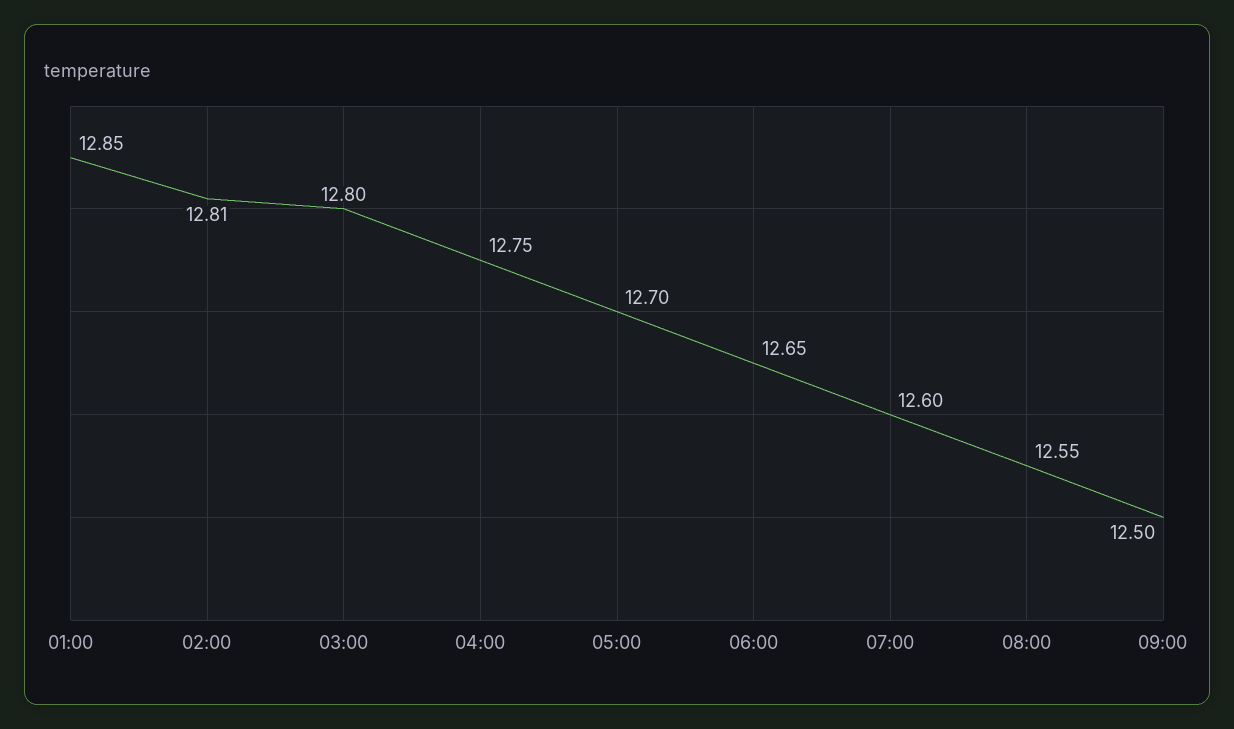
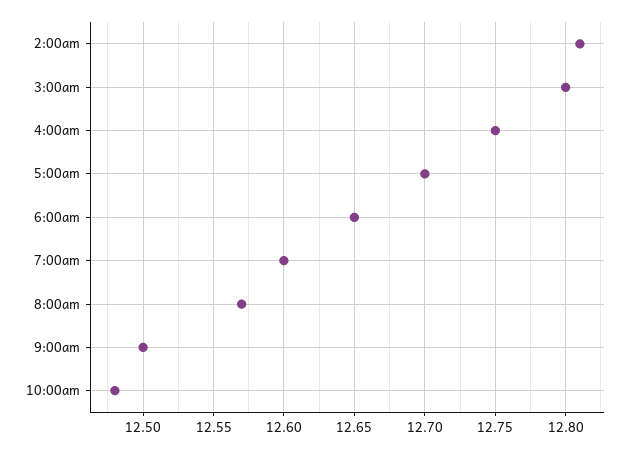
01:00: 12.85 -> none
08:00: 12.55 -> 12.57
10:00am: none -> 12.48

